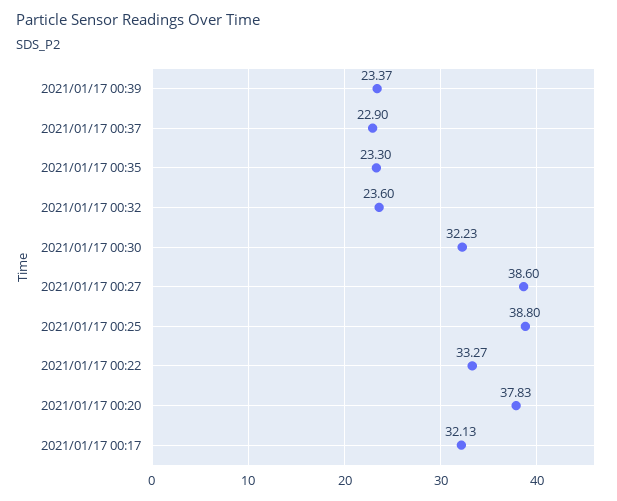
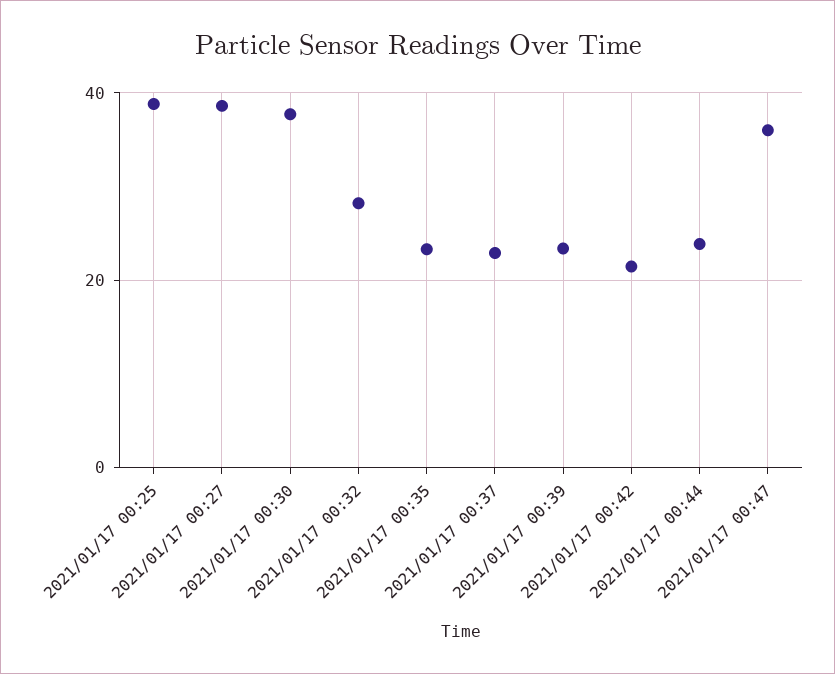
2021/01/17 00:32: 23.6 -> 28
2021/01/17 00:30: 32.23 -> 38
2021/01/17 00:22: 33.27 -> none
2021/01/17 00:20: 37.83 -> none
2021/01/17 00:17: 32.13 -> none
2021/01/17 00:42: none -> 22
2021/01/17 00:44: none -> 24
2021/01/17 00:47: none -> 36

